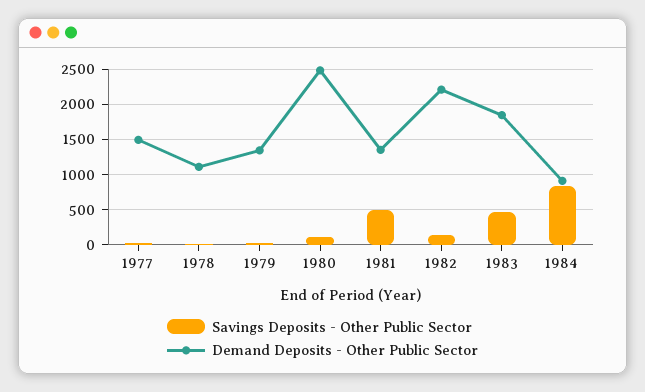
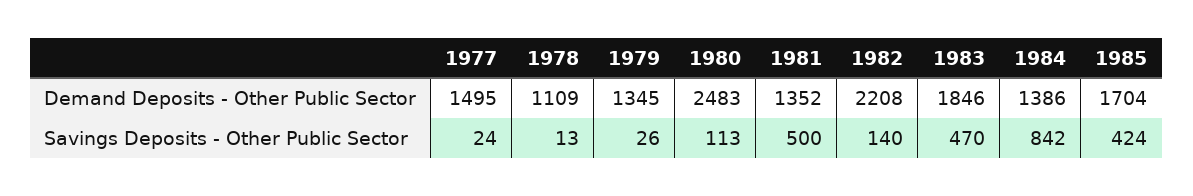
Demand Deposits - Other Public Sector, 1984: 900 -> 1386
Demand Deposits - Other Public Sector, 1985: none -> 1704
Savings Deposits - Other Public Sector, 1985: none -> 424

